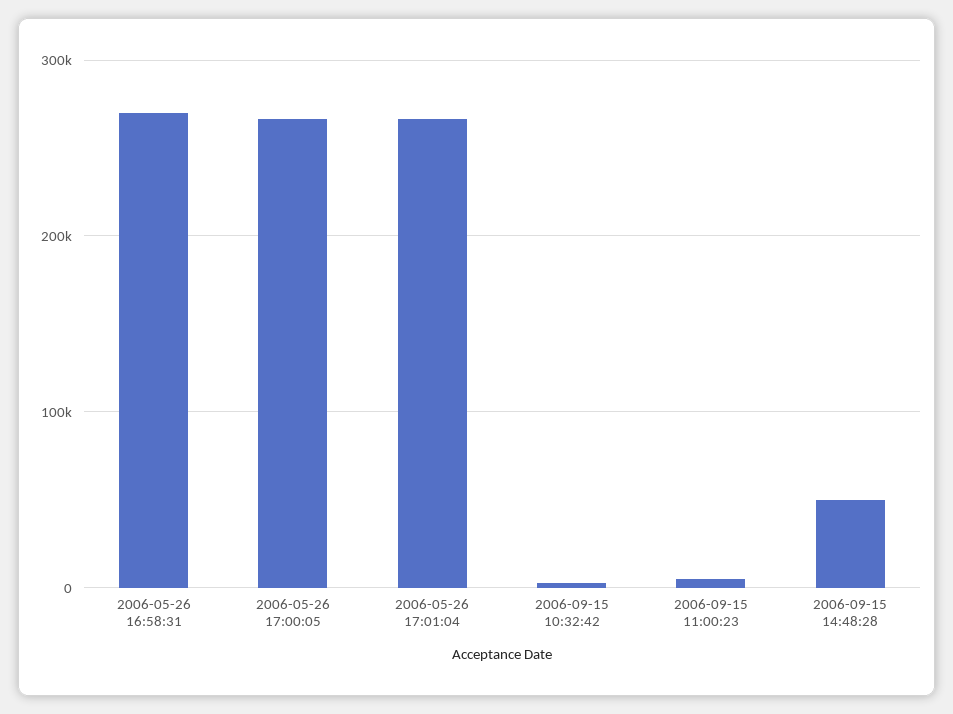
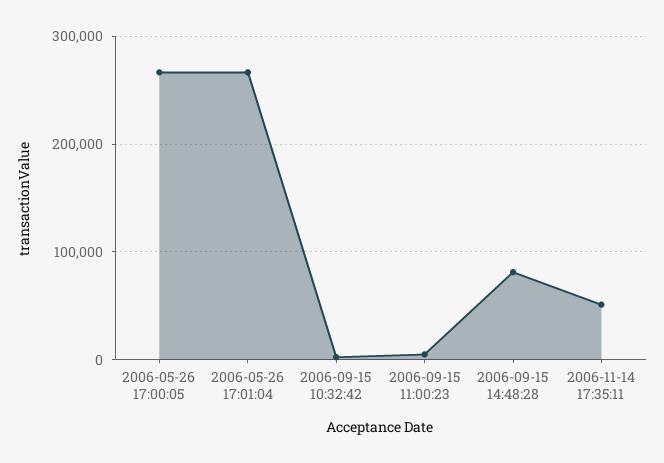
2006-05-26 16:58:31: 270000 -> none
2006-09-15 14:48:28: 50000 -> 80000
2006-11-14 17:35:11: none -> 50000

